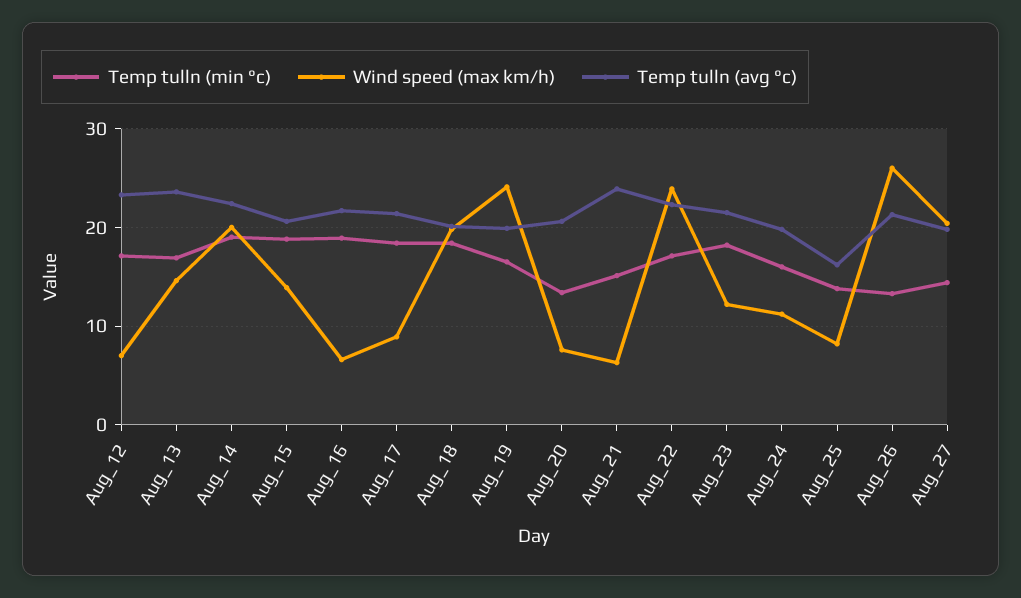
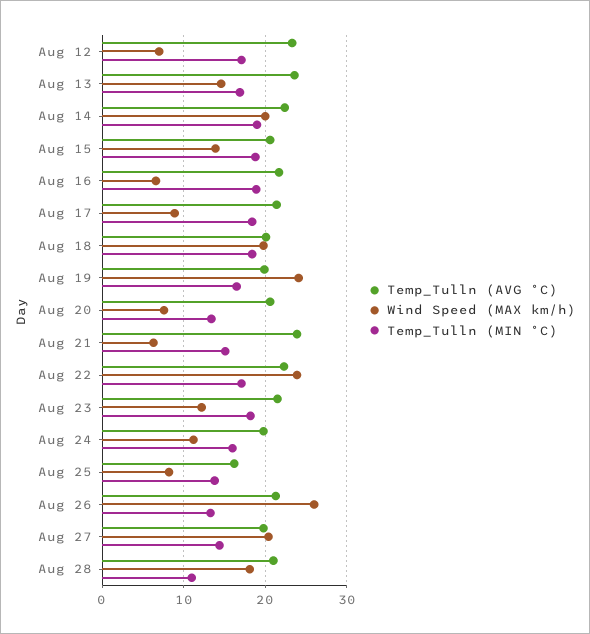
Temp tulln (avg °c), Aug 28: none -> 21
Wind speed (max km/h), Aug 28: none -> 18
Temp tulln (min °c), Aug 28: none -> 11

